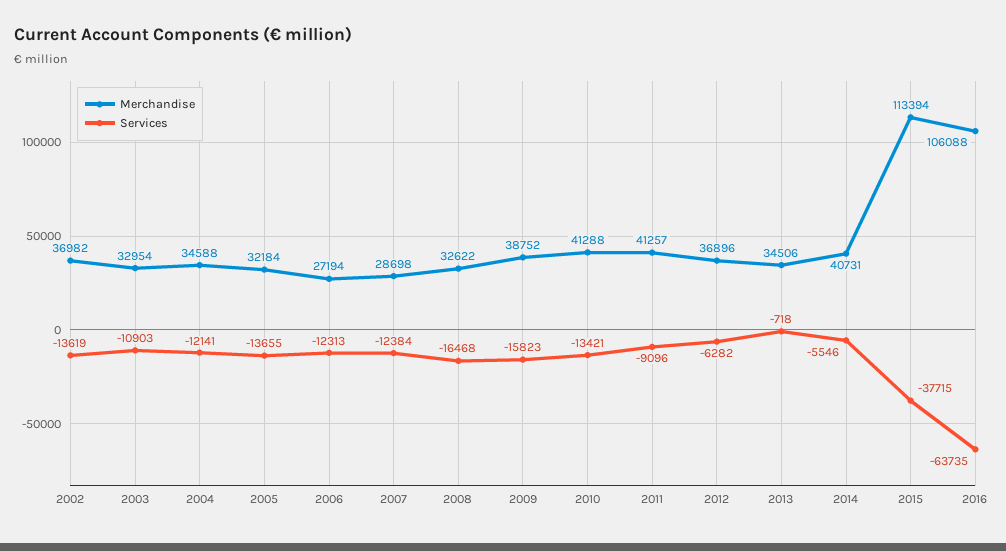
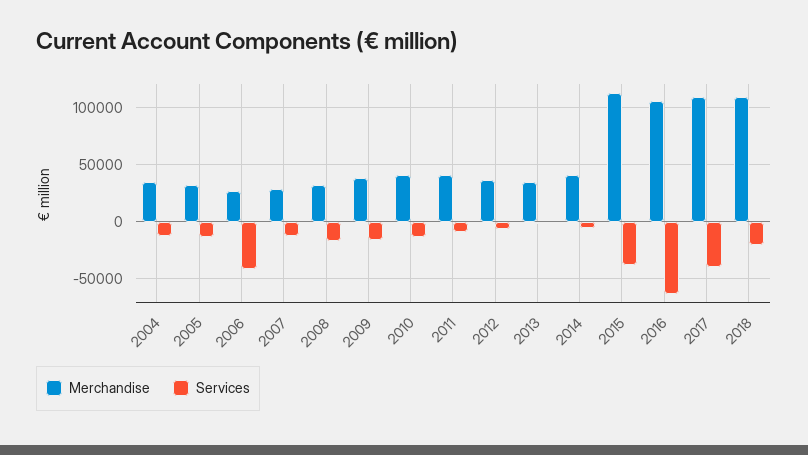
Merchandise, 2002: 36982 -> none
Services, 2002: -13619 -> none
Merchandise, 2003: 32954 -> none
Services, 2003: -10903 -> none
Services, 2006: -12313 -> -40000
Merchandise, 2017: none -> 110000
Services, 2017: none -> -40000
Merchandise, 2018: none -> 110000
Services, 2018: none -> -20000

